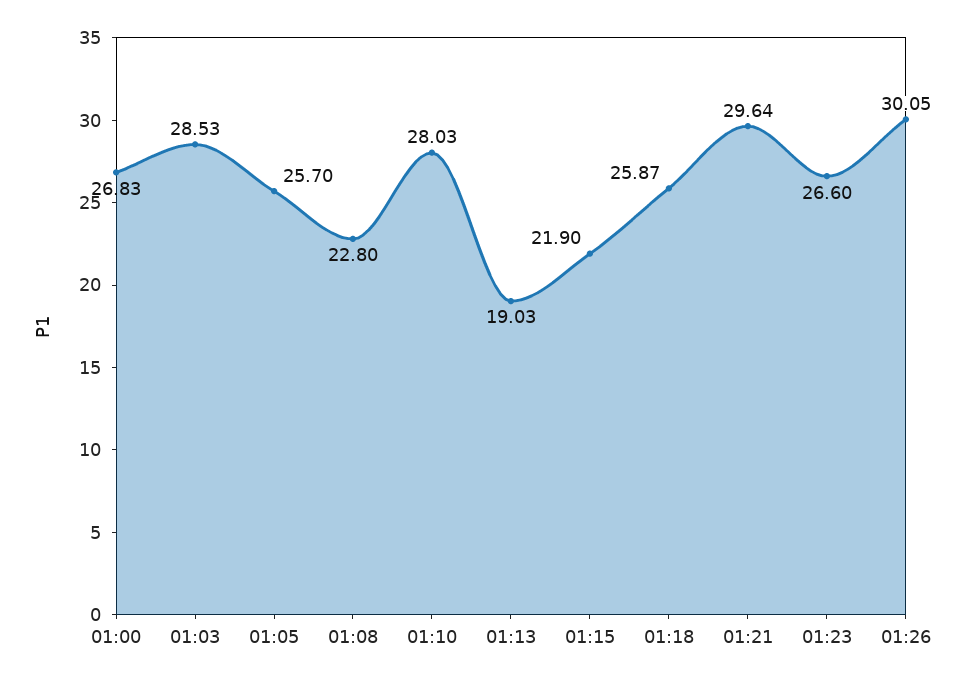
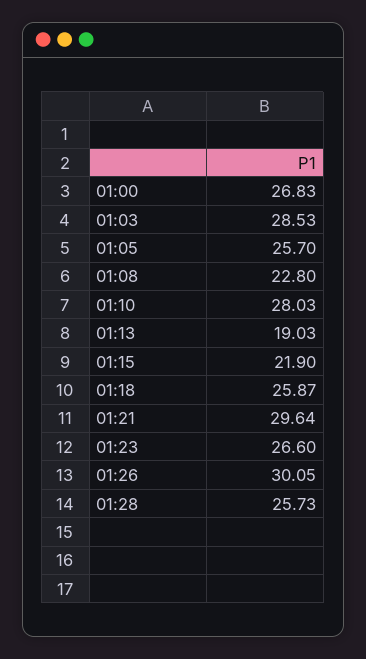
01:28: none -> 25.73

